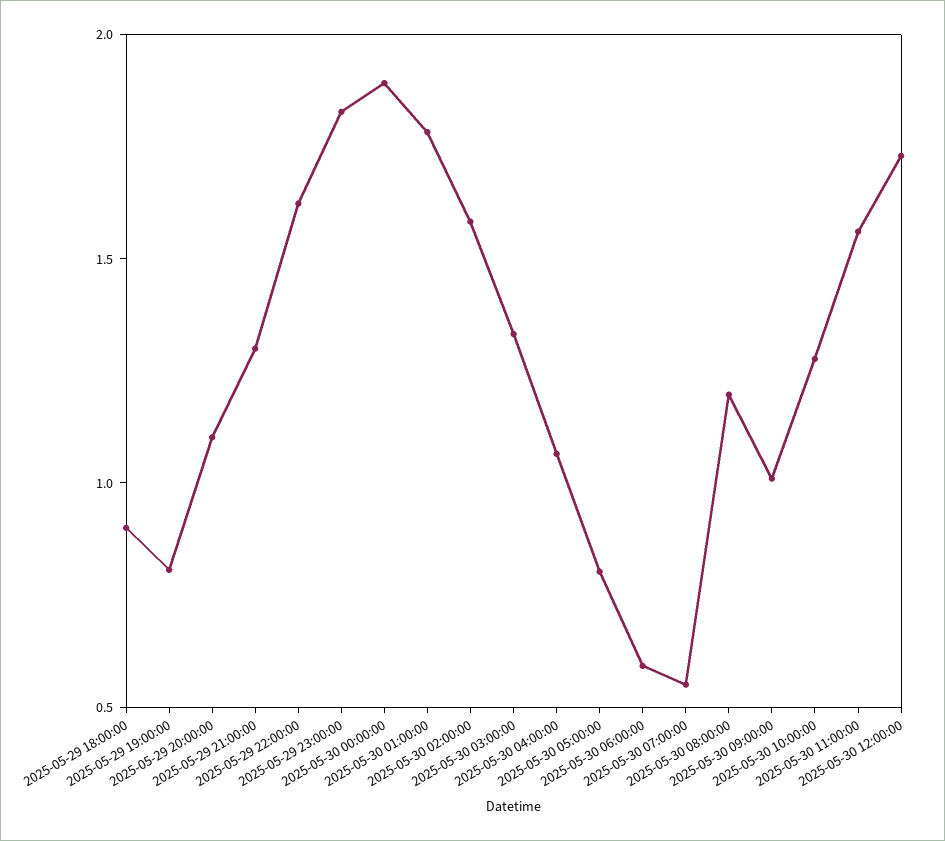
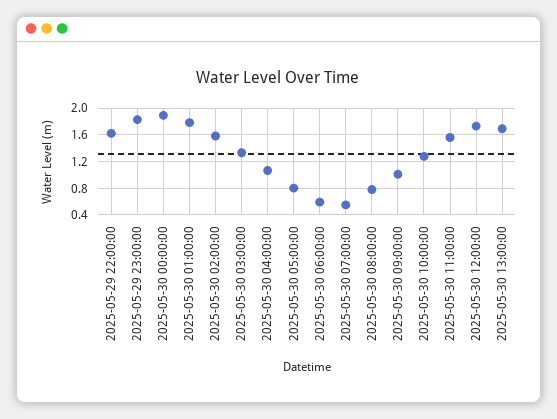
2025-05-29 18:00:00: 0.9 -> none
2025-05-29 19:00:00: 0.8 -> none
2025-05-29 20:00:00: 1.1 -> none
2025-05-29 21:00:00: 1.3 -> none
2025-05-30 08:00:00: 1.2 -> 0.8
2025-05-30 13:00:00: none -> 1.7

